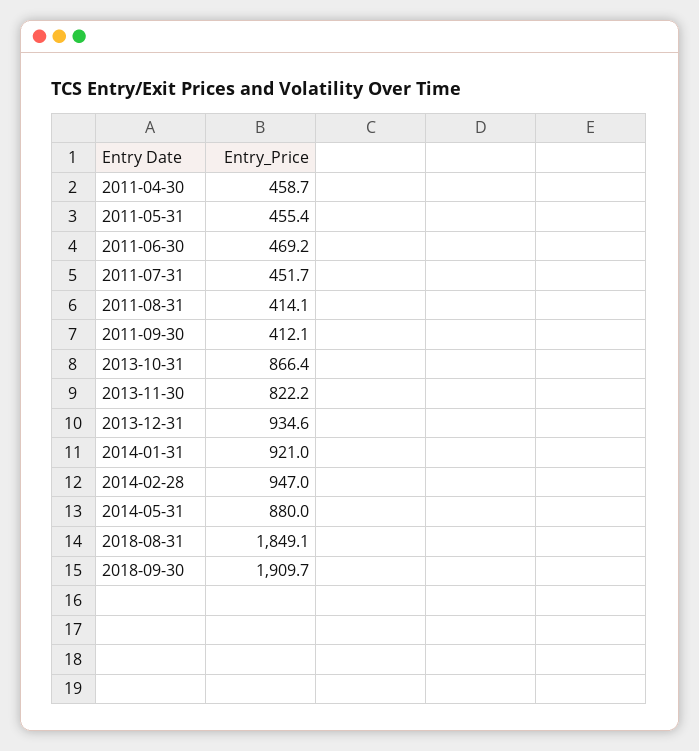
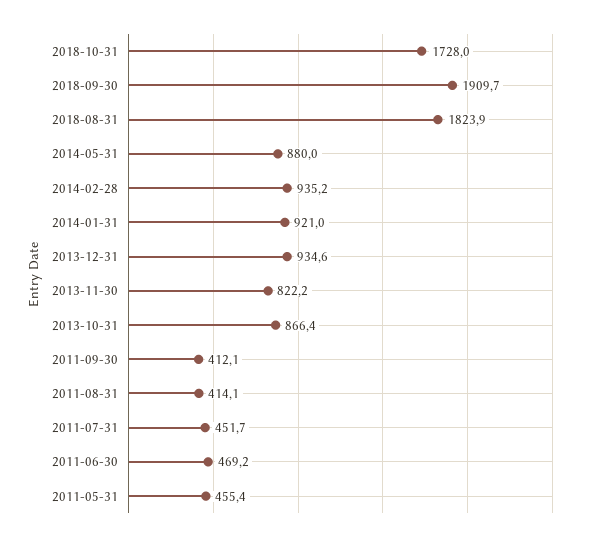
2011-04-30: 458.7 -> none
2014-02-28: 947 -> 935.2
2018-08-31: 1849.1 -> 1823.9
2018-10-31: none -> 1728

